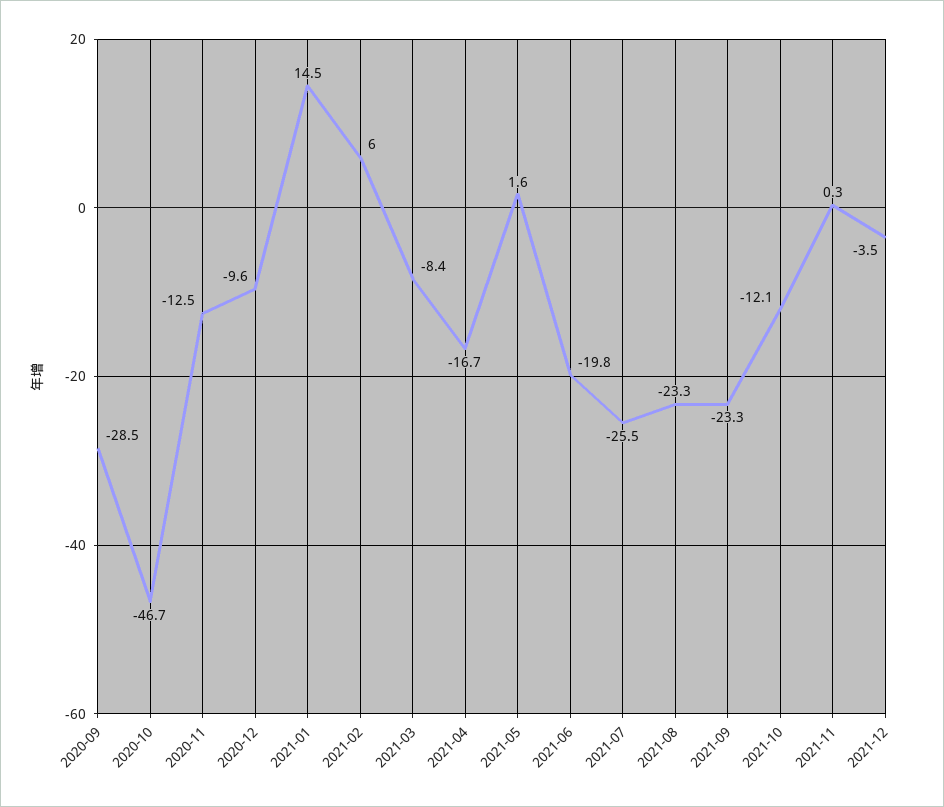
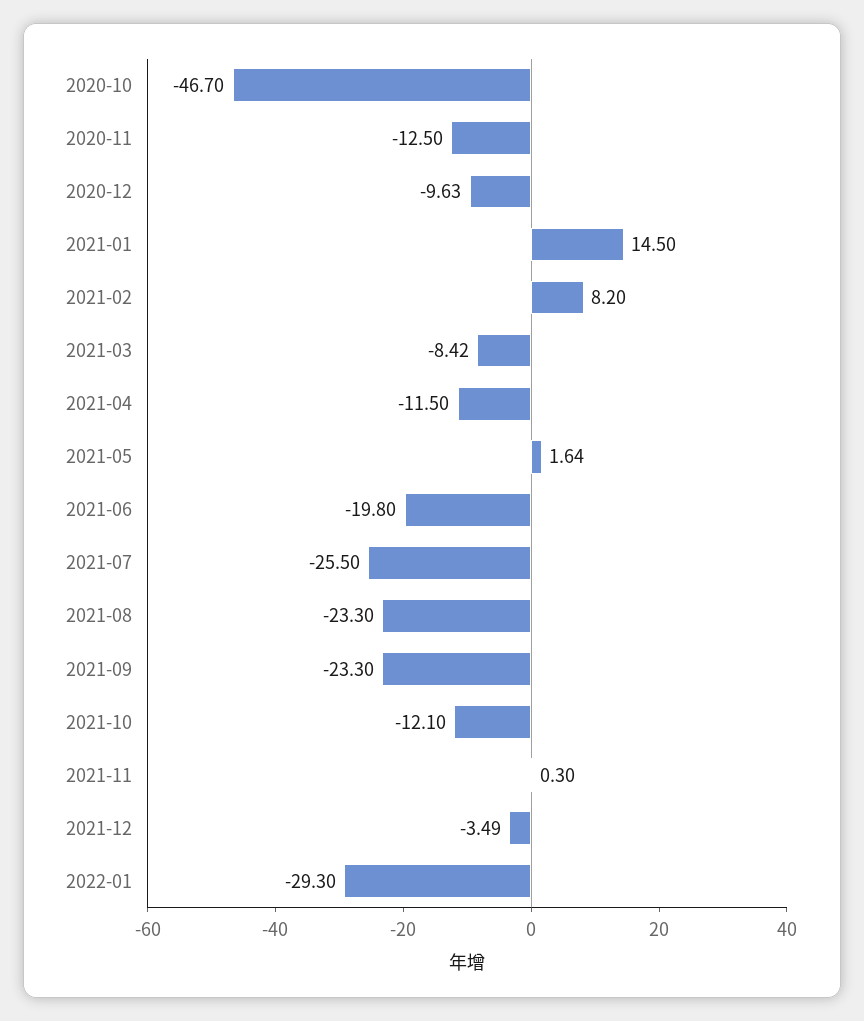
2020-09: -28.5 -> none
2021-02: 6 -> 8.2
2021-04: -16.7 -> -11.5
2022-01: none -> -29.3

